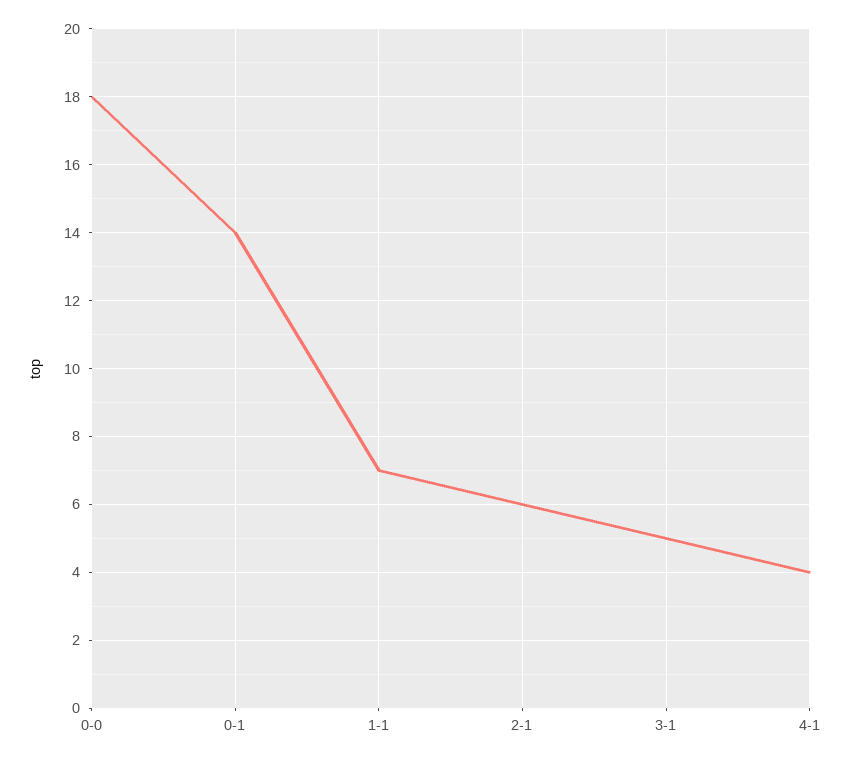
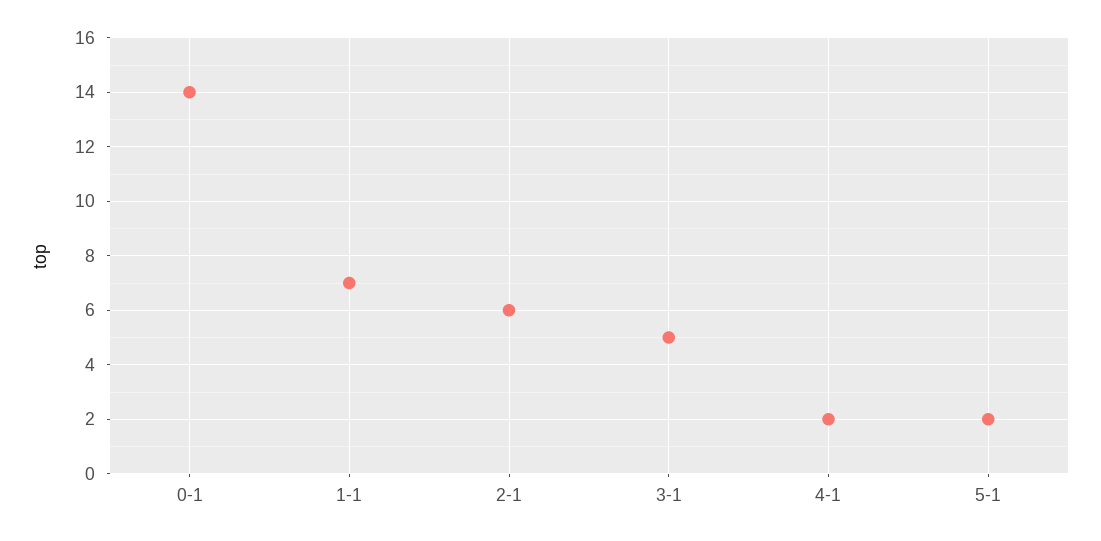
0-0: 18 -> none
4-1: 4 -> 2
5-1: none -> 2

